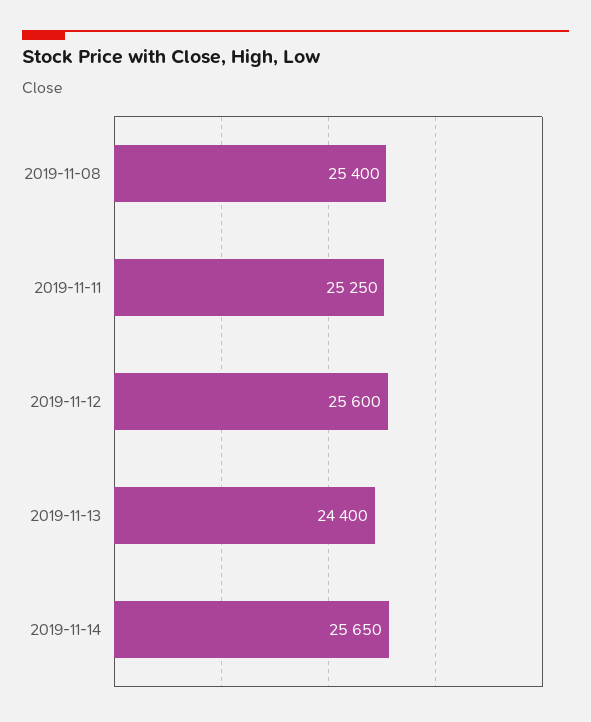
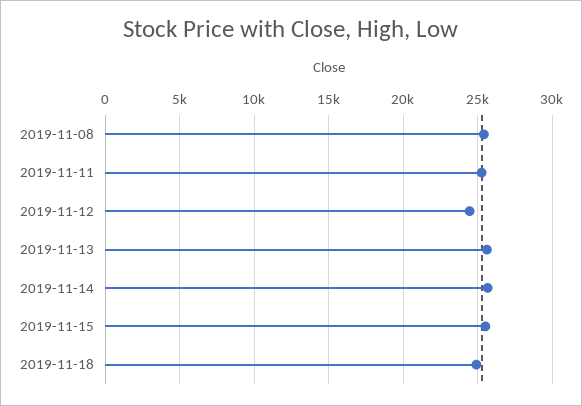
2019-11-12: 25600 -> 24500
2019-11-13: 24400 -> 25500
2019-11-15: none -> 25500
2019-11-18: none -> 25000

